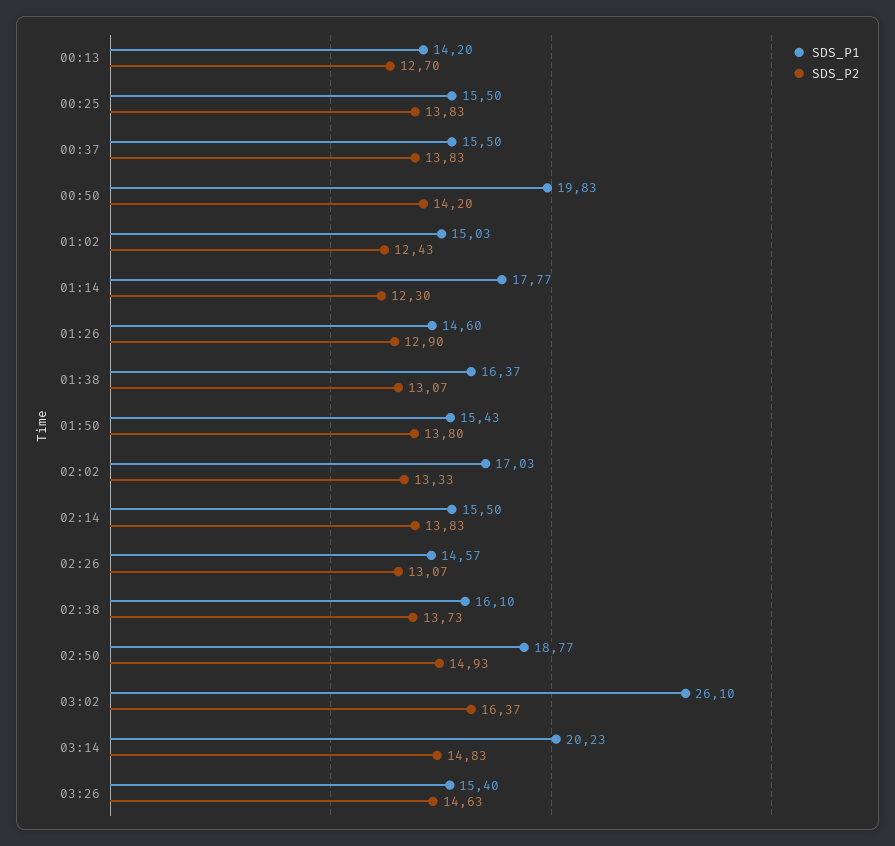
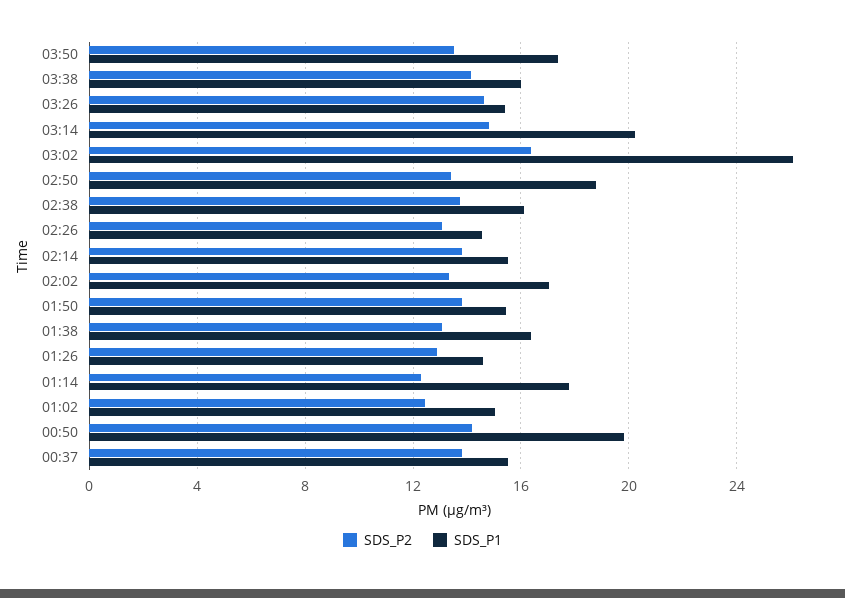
SDS_P1, 00:13: 14.2 -> none
SDS_P2, 00:13: 12.7 -> none
SDS_P1, 00:25: 15.5 -> none
SDS_P2, 00:25: 13.83 -> none
SDS_P2, 02:50: 14.93 -> 13.5
SDS_P2, 03:50: none -> 13.5
SDS_P1, 03:50: none -> 17.5
SDS_P2, 03:38: none -> 14
SDS_P1, 03:38: none -> 16

